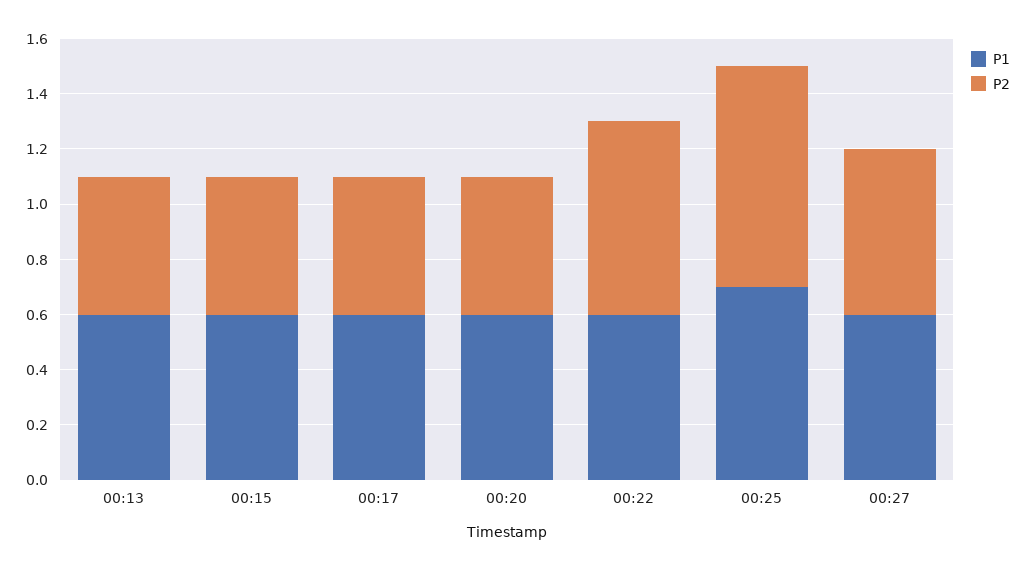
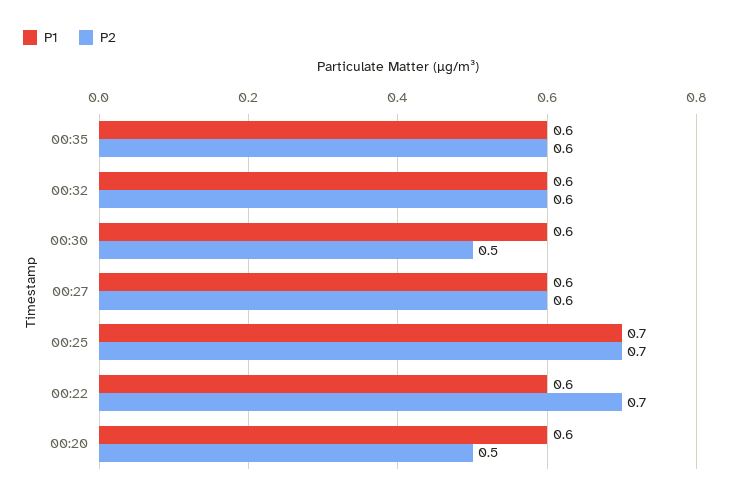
P1, 00:13: 0.6 -> none
P2, 00:13: 0.5 -> none
P1, 00:15: 0.6 -> none
P2, 00:15: 0.5 -> none
P1, 00:17: 0.6 -> none
P2, 00:17: 0.5 -> none
P2, 00:25: 0.8 -> 0.7
P1, 00:35: none -> 0.6
P2, 00:35: none -> 0.6
P1, 00:32: none -> 0.6
P2, 00:32: none -> 0.6
P1, 00:30: none -> 0.6
P2, 00:30: none -> 0.5

